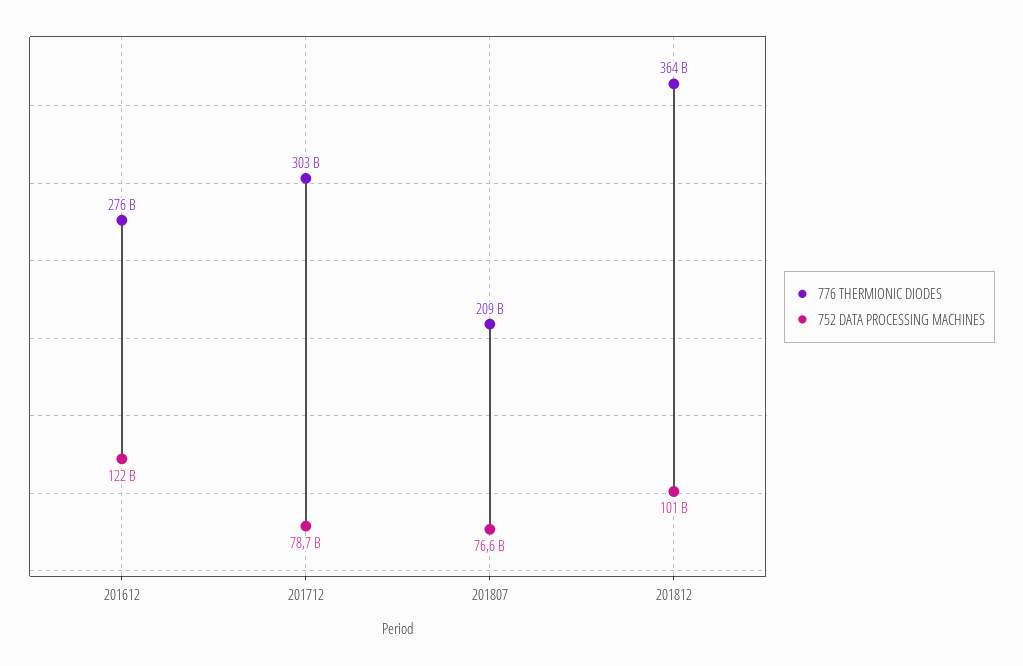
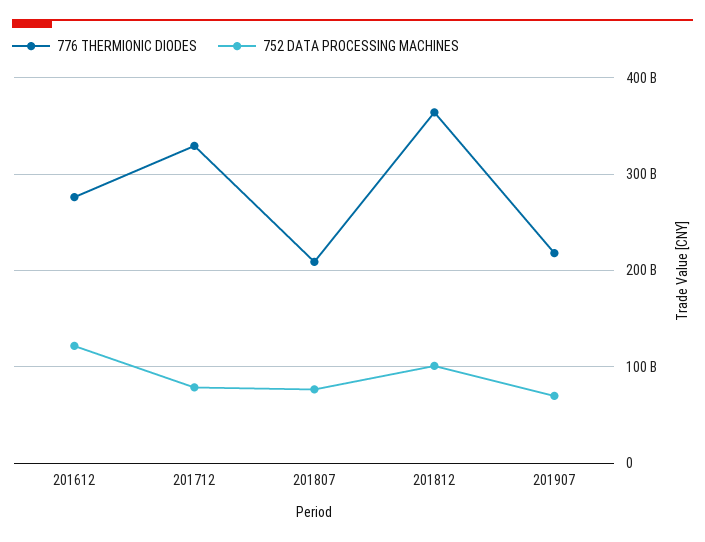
776 THERMIONIC DIODES, 201712: 303000000000 -> 330000000000
776 THERMIONIC DIODES, 201907: none -> 220000000000
752 DATA PROCESSING MACHINES, 201907: none -> 70000000000

